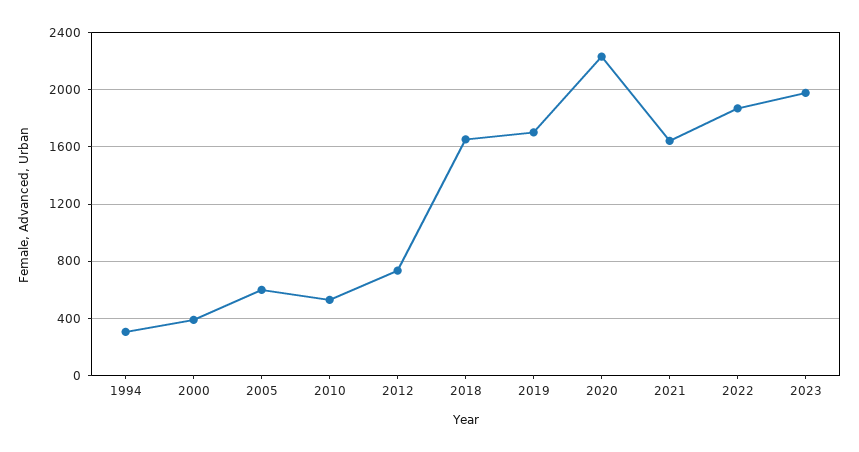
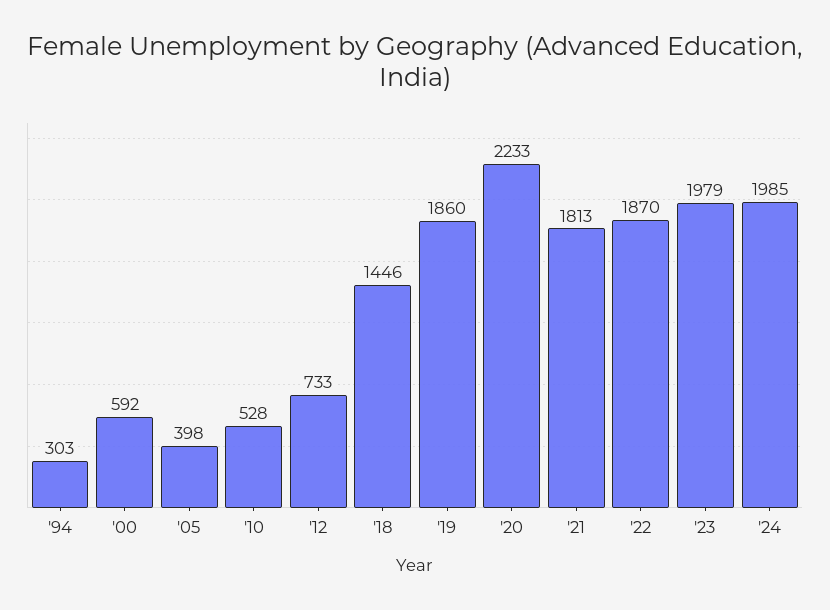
2000: 400 -> 592
2005: 600 -> 398
2018: 1650 -> 1446
2019: 1700 -> 1860
2021: 1650 -> 1813
'24: none -> 1985

